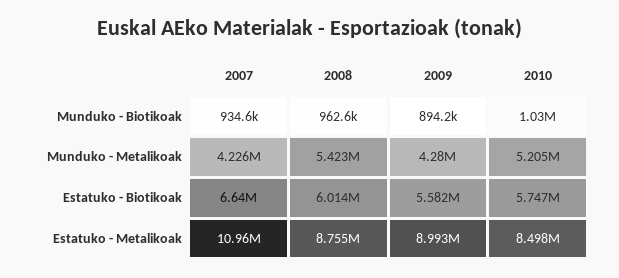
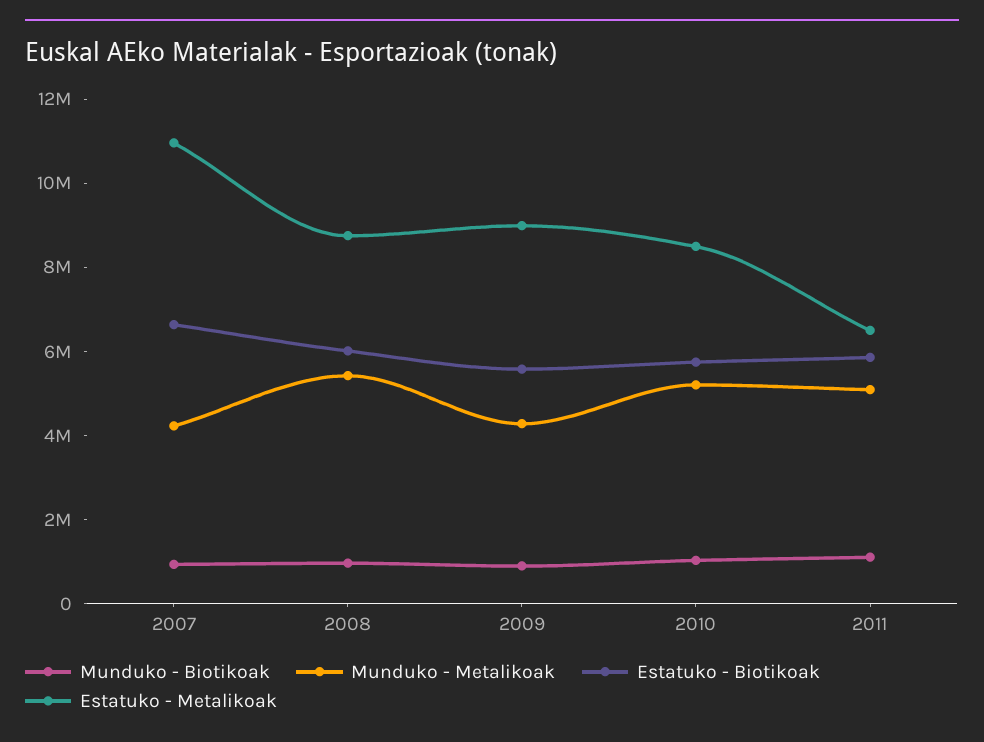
Munduko - Biotikoak, 2011: none -> 1000000
Munduko - Metalikoak, 2011: none -> 5000000
Estatuko - Biotikoak, 2011: none -> 6000000
Estatuko - Metalikoak, 2011: none -> 6500000

